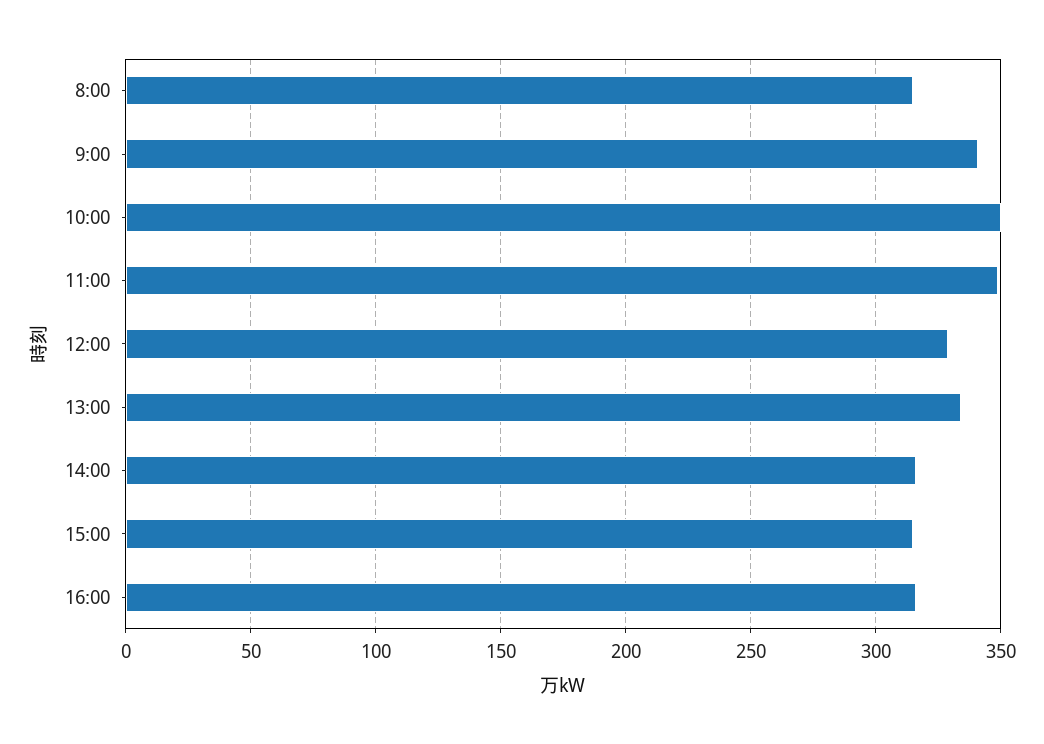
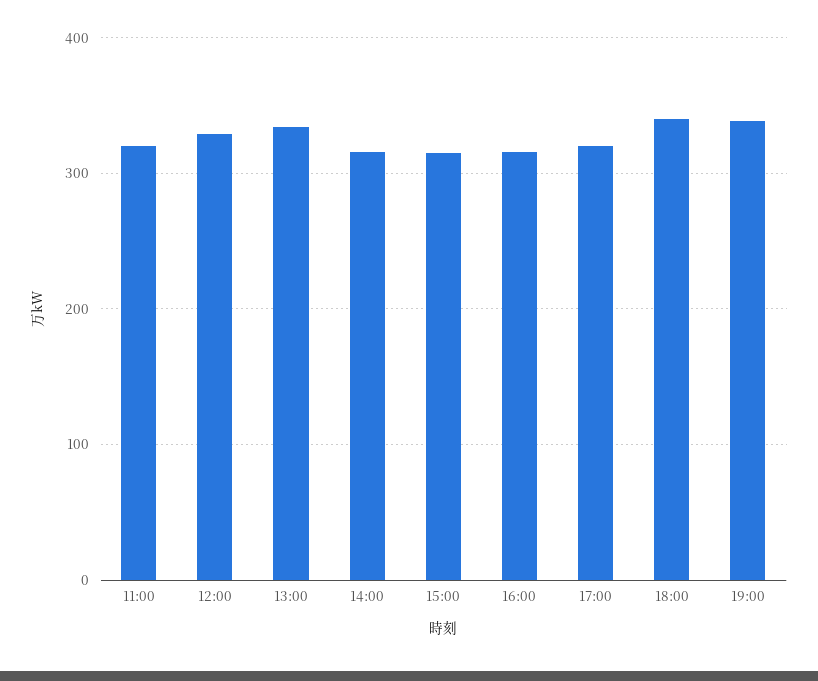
8:00: 315 -> none
9:00: 340 -> none
10:00: 350 -> none
11:00: 350 -> 320
17:00: none -> 320
18:00: none -> 340
19:00: none -> 340

